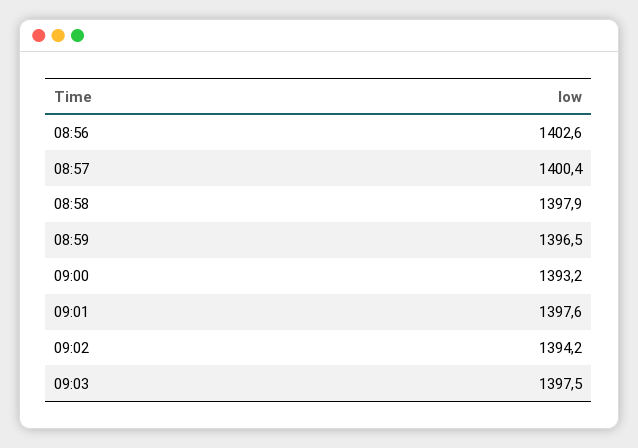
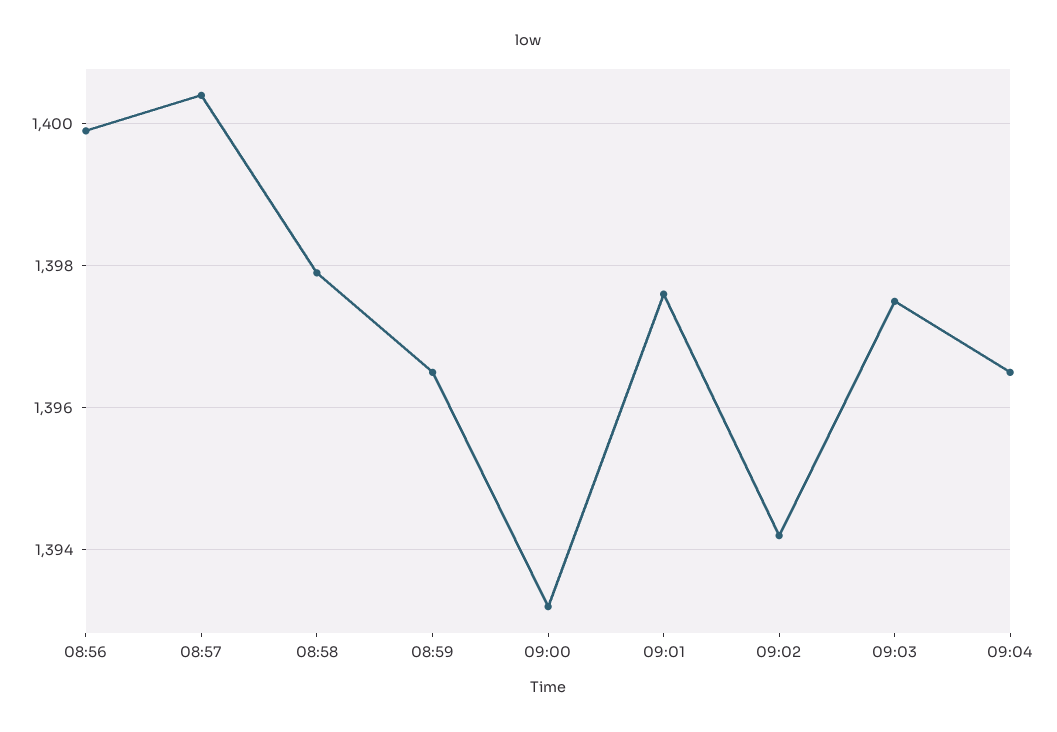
08:56: 1402.6 -> 1400
09:04: none -> 1396.5

